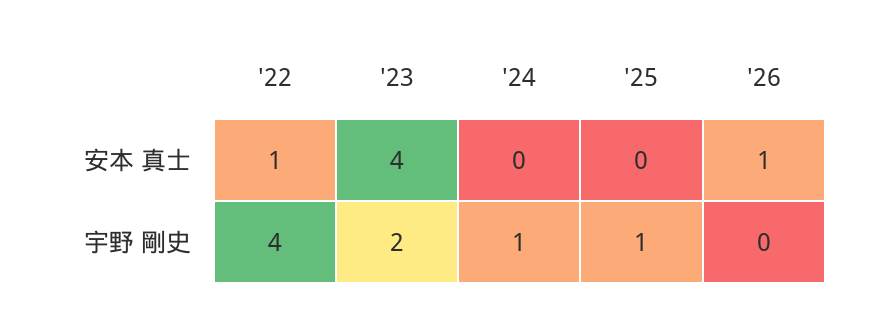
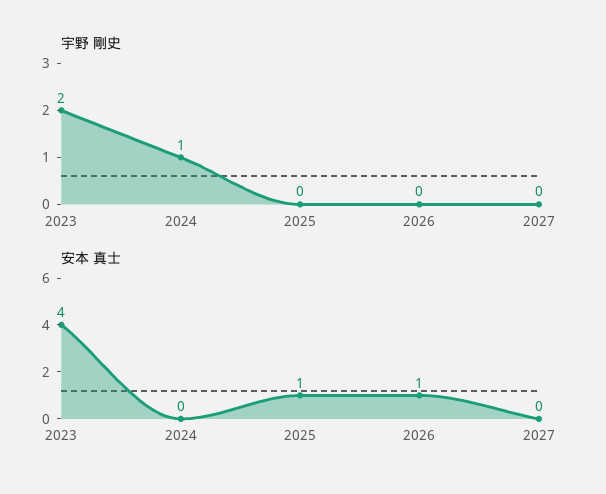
安本 真士, '22: 1 -> none
安本 真士, '25: 0 -> 1
宇野 剛史, '22: 4 -> none
宇野 剛史, '25: 1 -> 0
宇野 剛史, 2027: none -> 0
安本 真士, 2027: none -> 0

